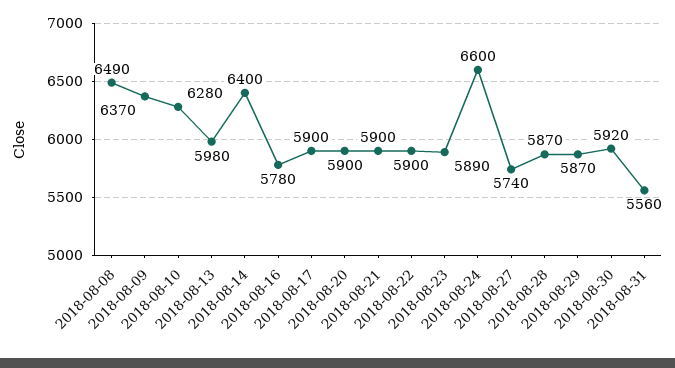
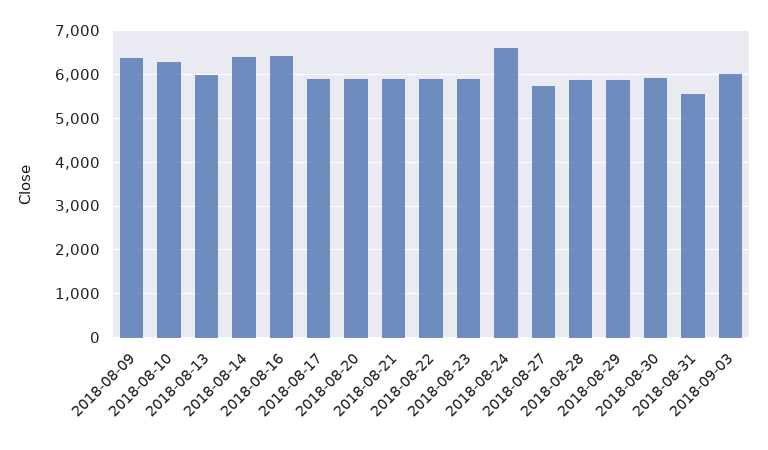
2018-08-08: 6490 -> none
2018-08-16: 5780 -> 6400
2018-09-03: none -> 6000

